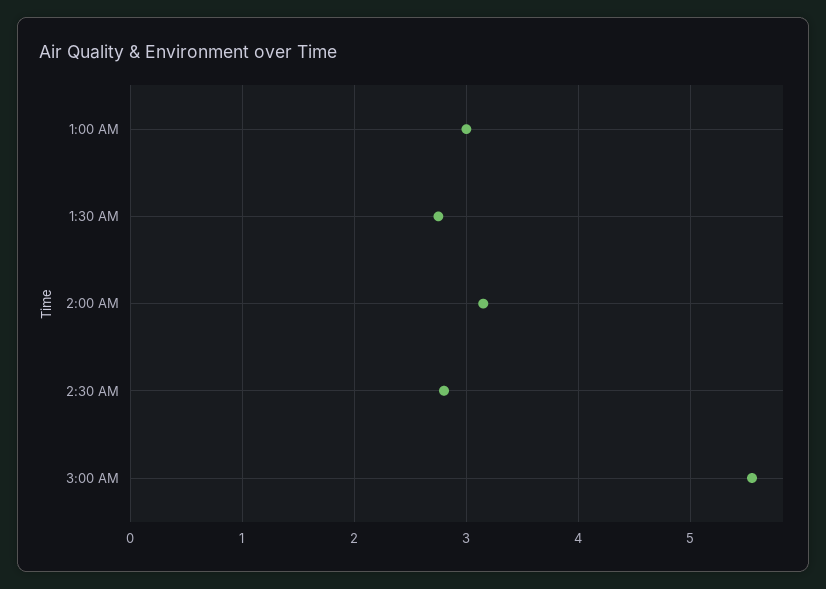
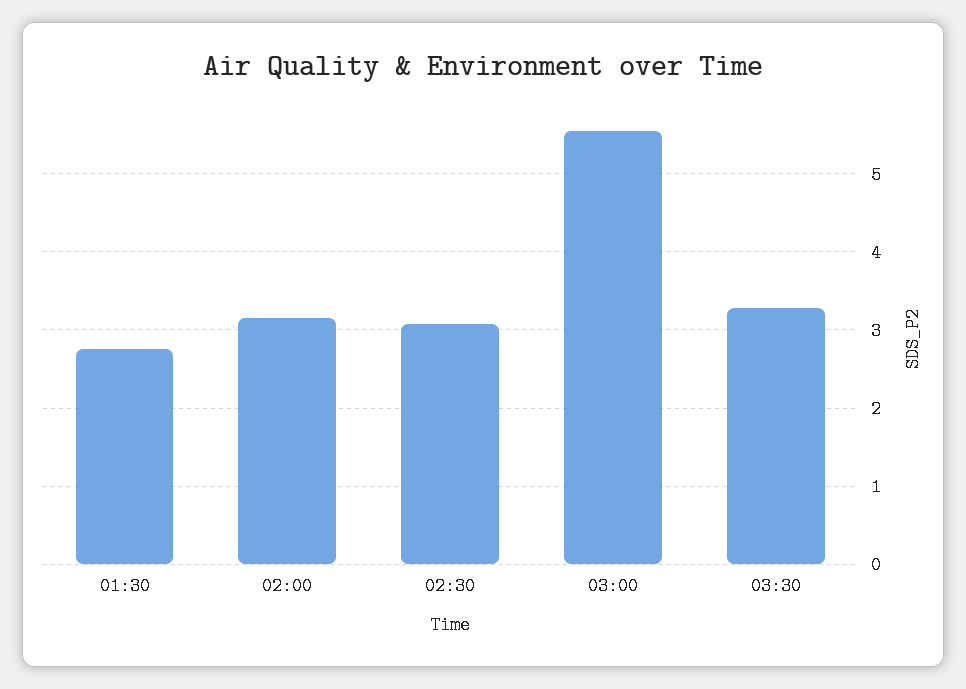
1:00 AM: 3 -> none
2:30 AM: 2.8 -> 3.1
03:30: none -> 3.3

